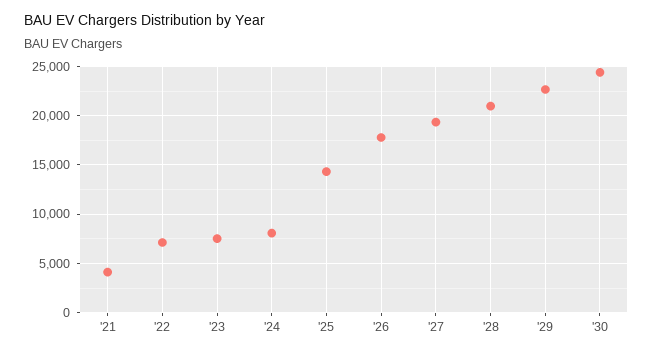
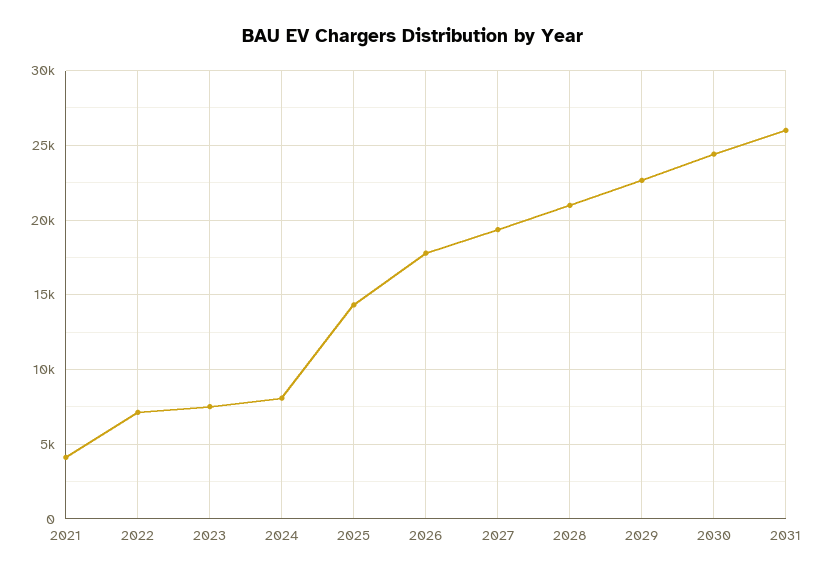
2031: none -> 26000

